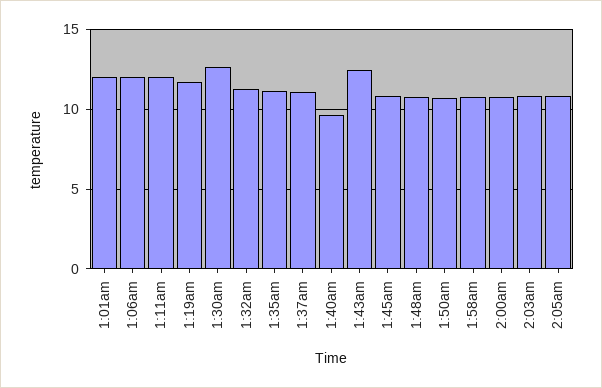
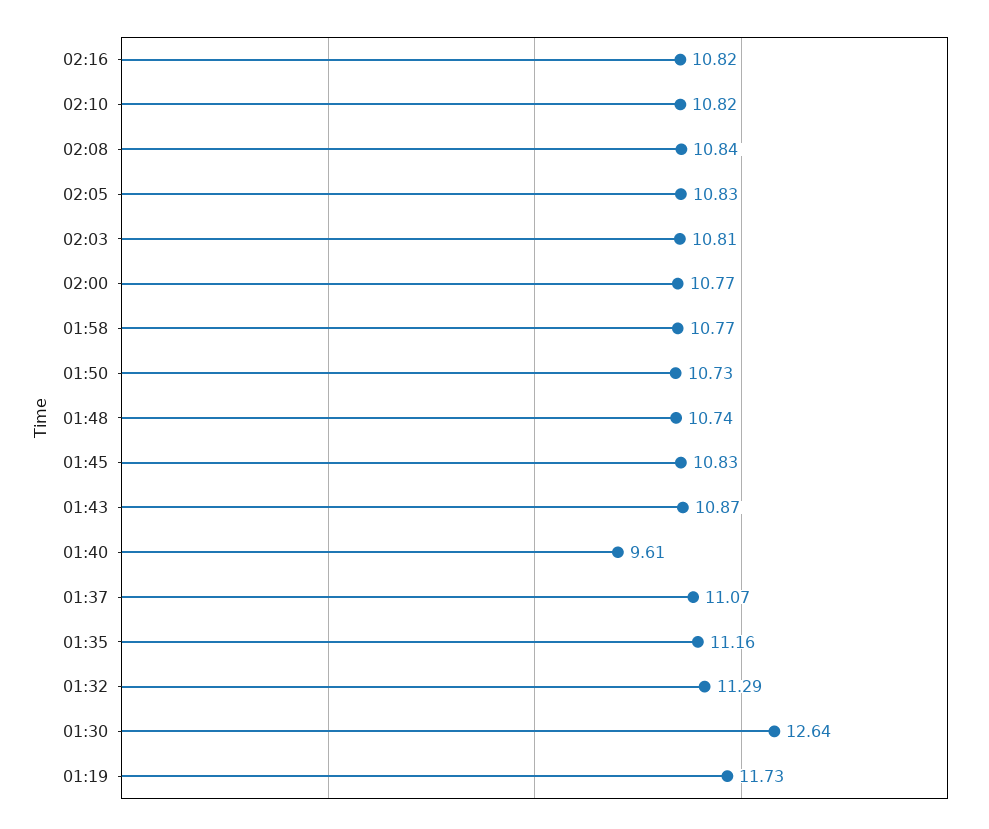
1:01am: 12 -> none
1:06am: 12 -> none
1:11am: 12 -> none
1:43am: 12.5 -> 10.87
02:16: none -> 10.82
02:10: none -> 10.82
02:08: none -> 10.84

